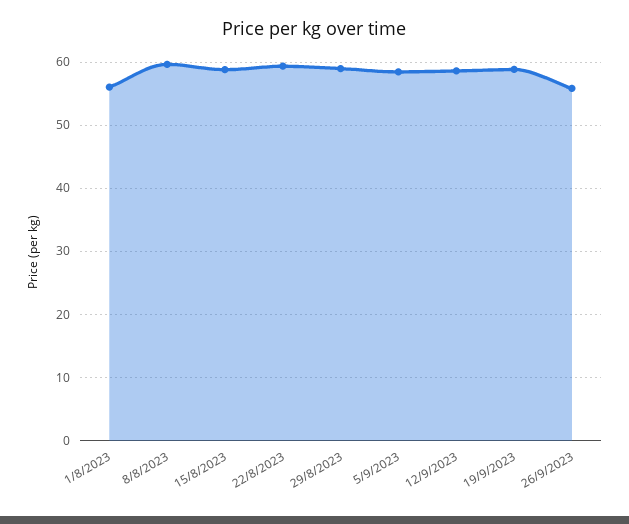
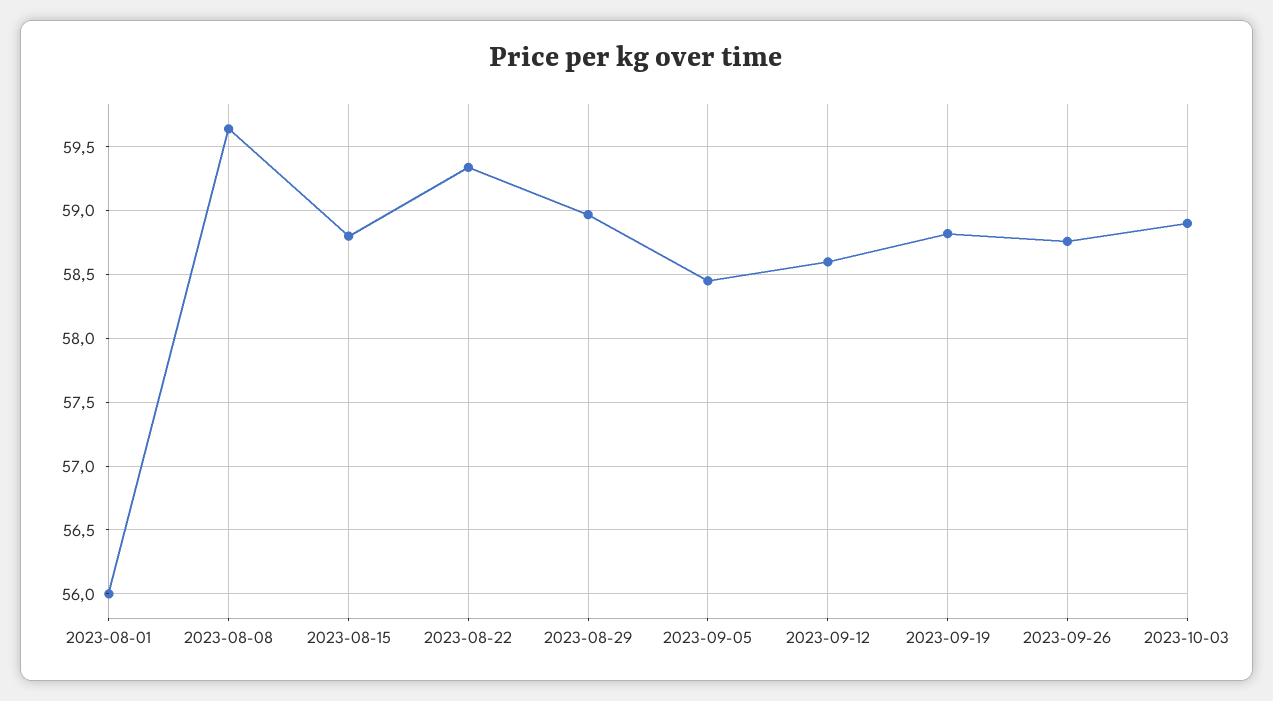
26/9/2023: 56 -> 58.75
2023-10-03: none -> 58.9

